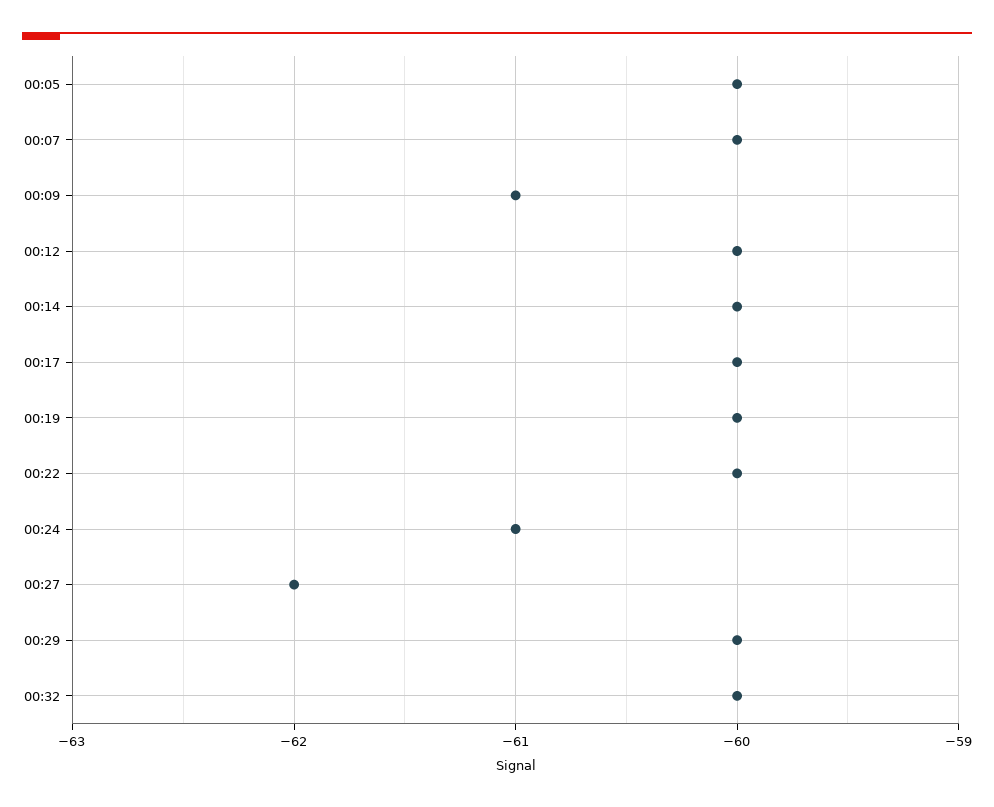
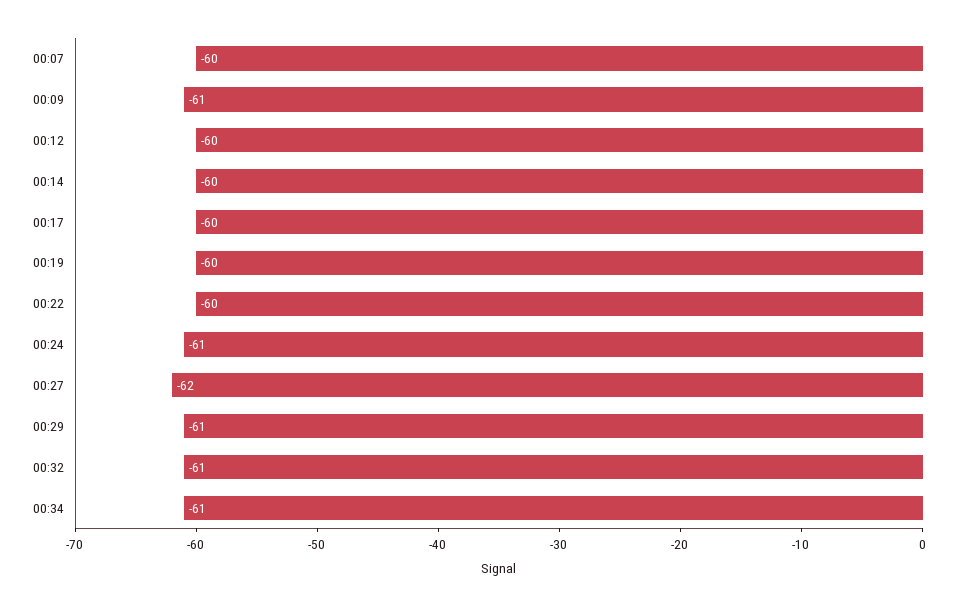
00:05: -60 -> none
00:29: -60 -> -61
00:32: -60 -> -61
00:34: none -> -61

